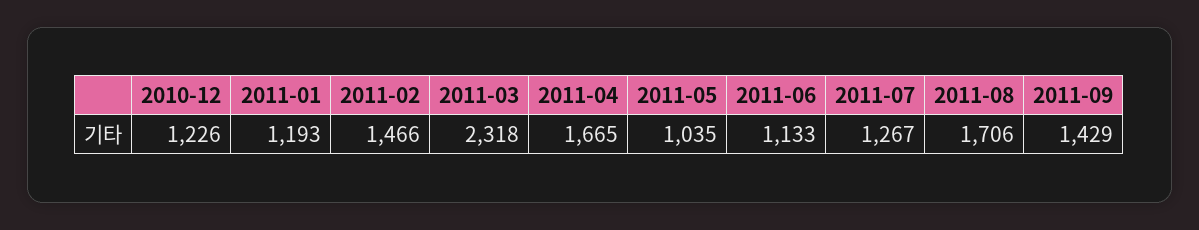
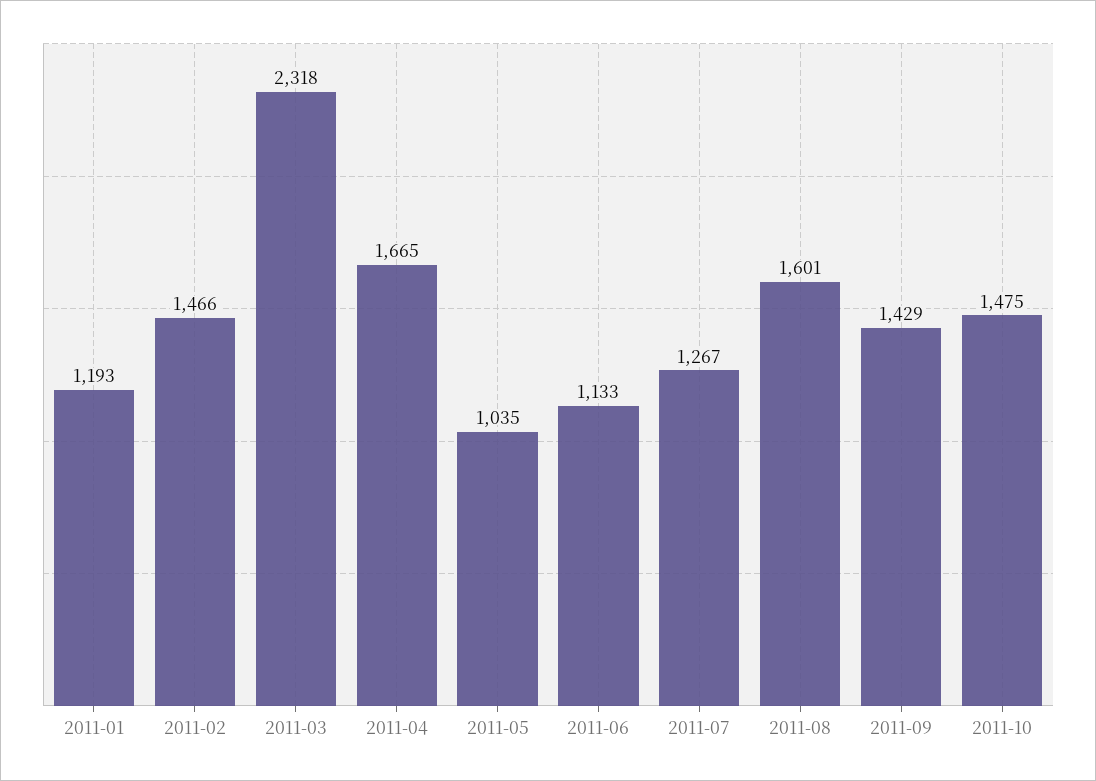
2010-12: 1226 -> none
2011-08: 1706 -> 1601
2011-10: none -> 1475

